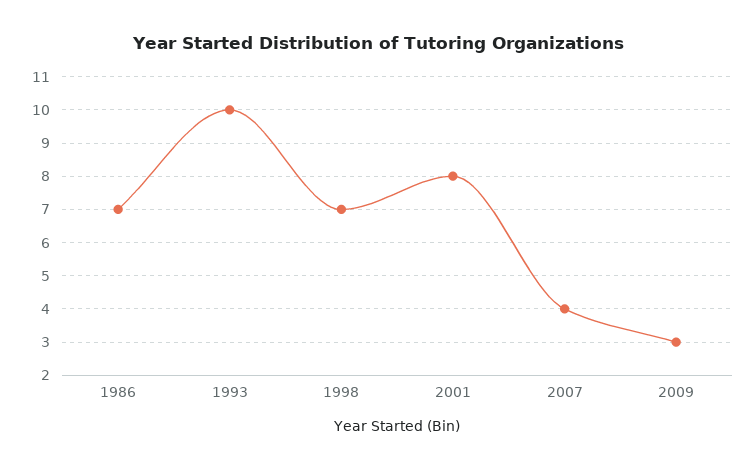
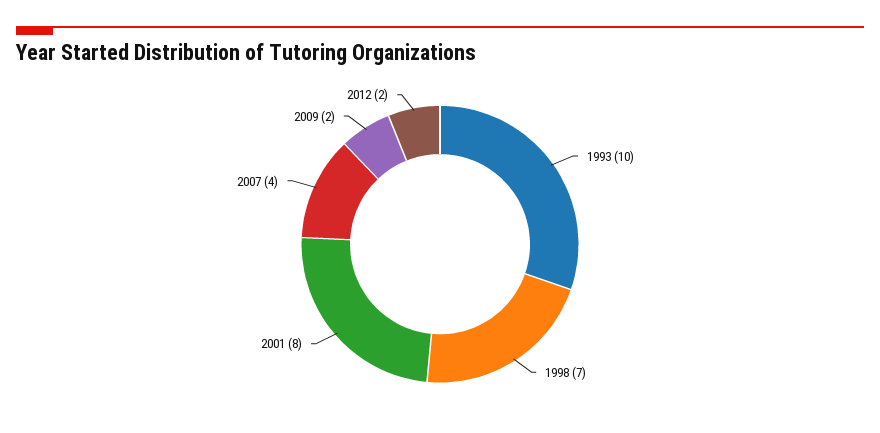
1986: 7 -> none
2009: 3 -> 2
2012: none -> 2

